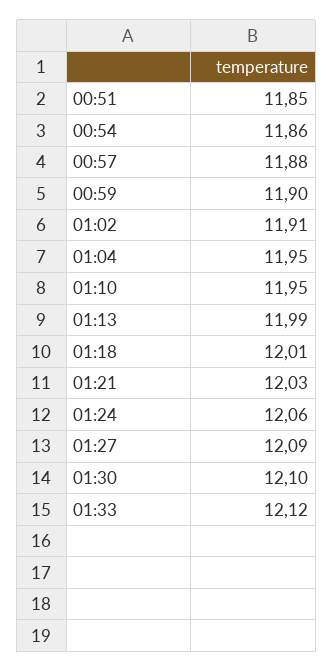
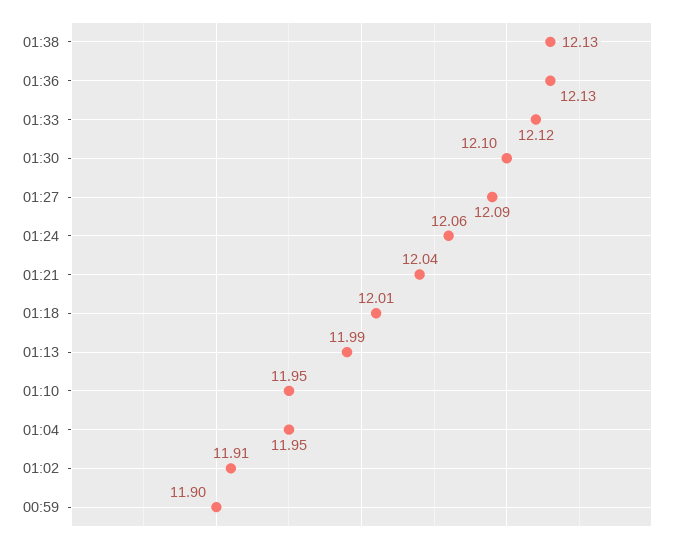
00:51: 11.85 -> none
00:54: 11.86 -> none
00:57: 11.88 -> none
01:21: 12.03 -> 12.04
01:38: none -> 12.13
01:36: none -> 12.13

